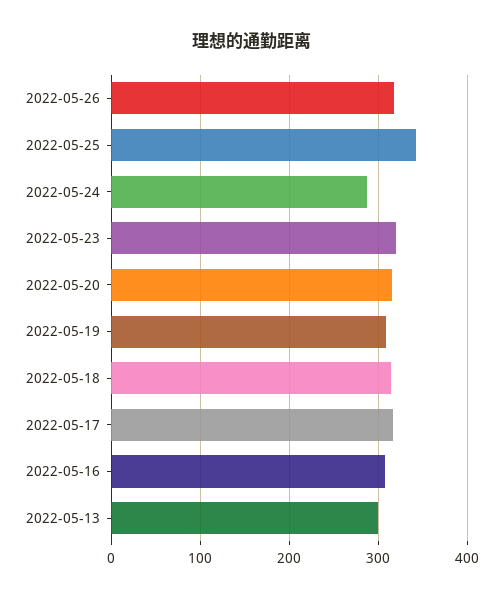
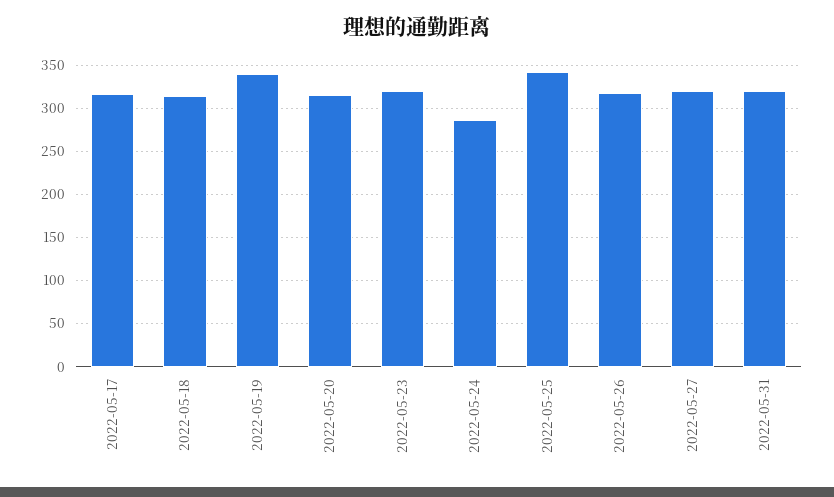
2022-05-19: 310 -> 340
2022-05-16: 310 -> none
2022-05-13: 300 -> none
2022-05-27: none -> 320
2022-05-31: none -> 320

